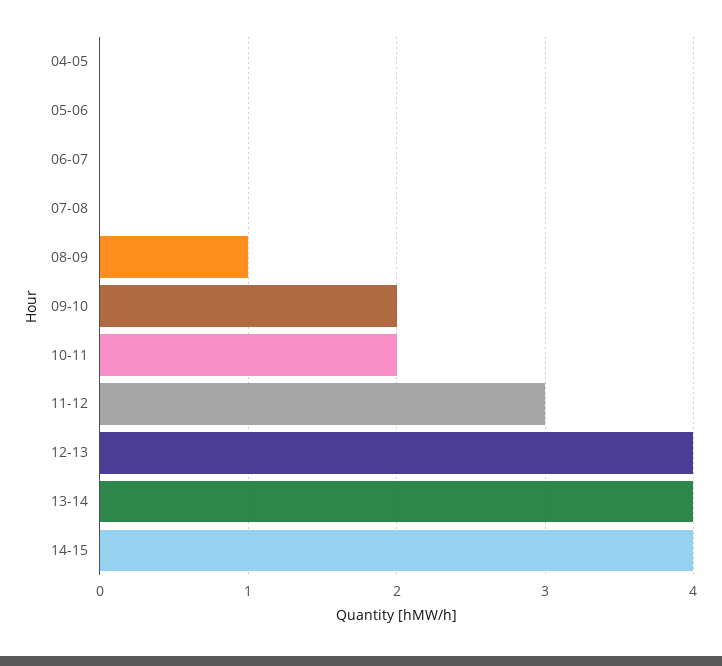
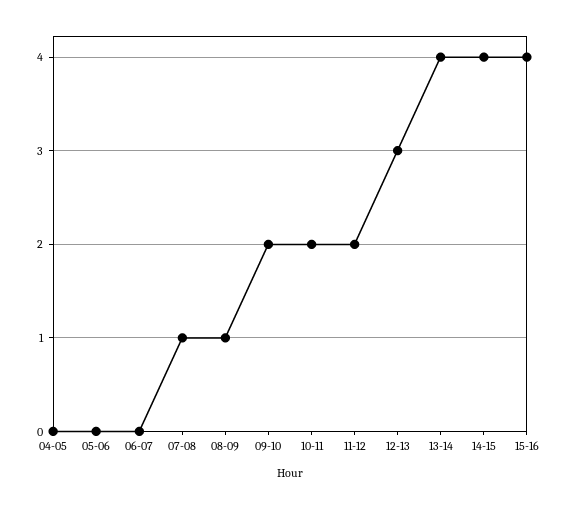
07-08: 0 -> 1
11-12: 3 -> 2
12-13: 4 -> 3
15-16: none -> 4

